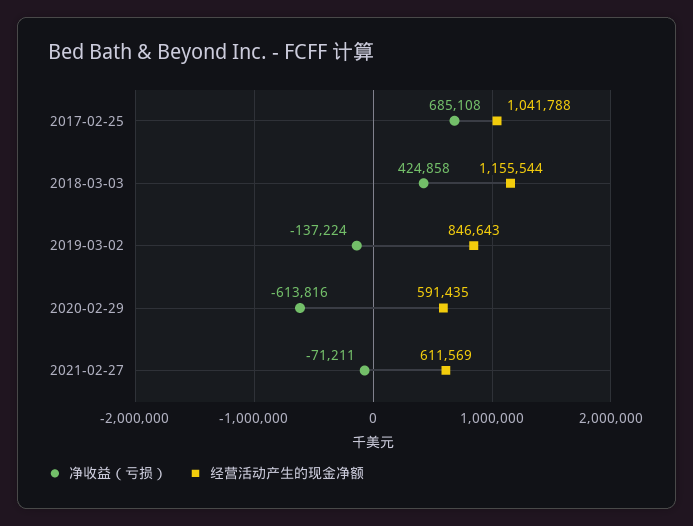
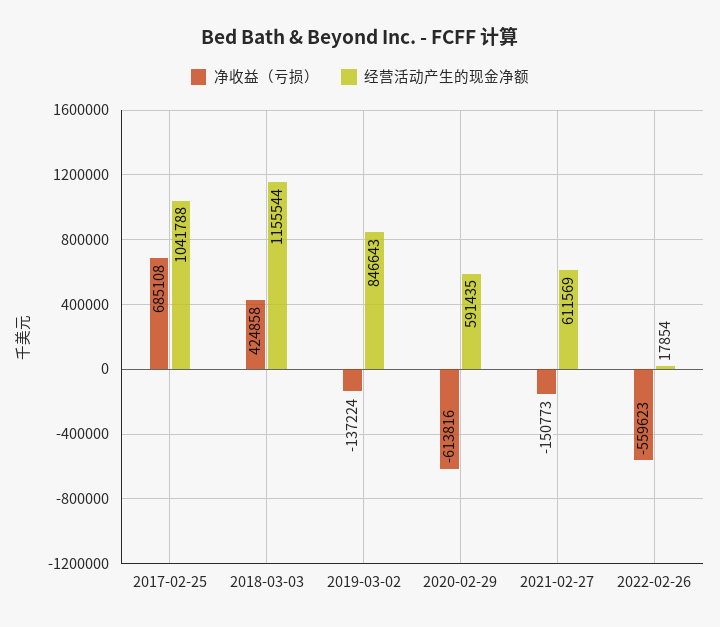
净收益（亏损）, 2021-02-27: -71211 -> -150773
净收益（亏损）, 2022-02-26: none -> -559623
经营活动产生的现金净额, 2022-02-26: none -> 17854

